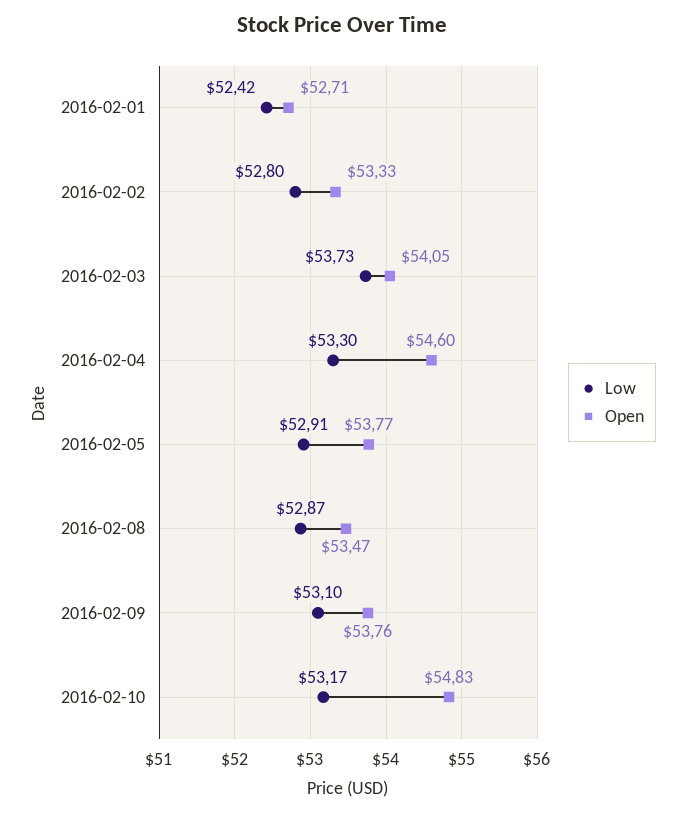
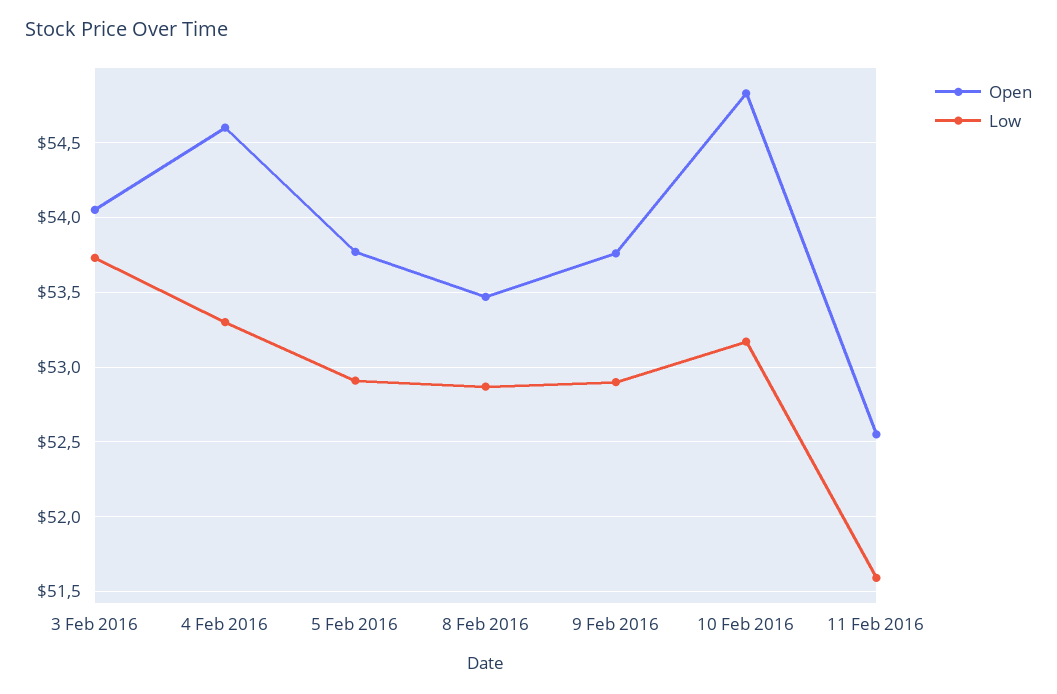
Low, 2016-02-01: 52.42 -> none
Open, 2016-02-01: 52.71 -> none
Low, 2016-02-02: 52.8 -> none
Open, 2016-02-02: 53.33 -> none
Low, 2016-02-09: 53.1 -> 52.9
Open, 11 Feb 2016: none -> 52.55
Low, 11 Feb 2016: none -> 51.6

